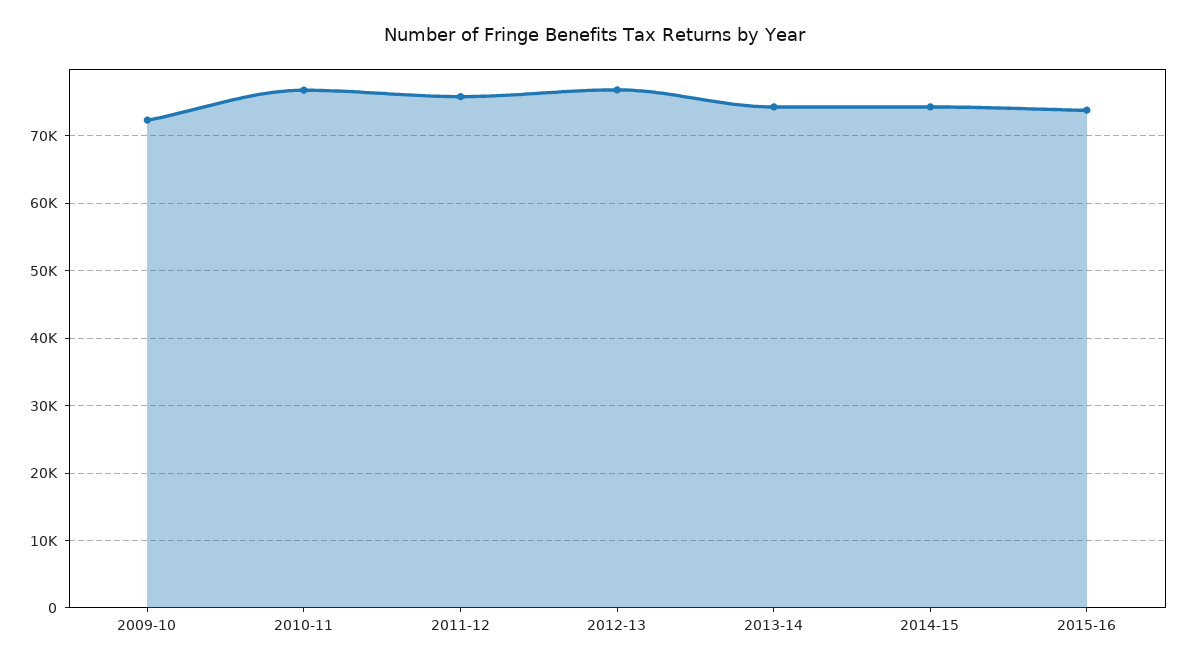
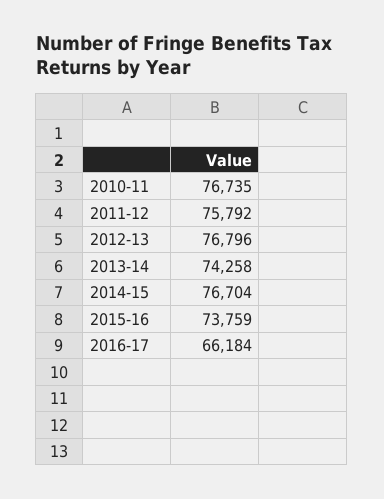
2009-10: 72000 -> none
2014-15: 74000 -> 76704
2016-17: none -> 66184

